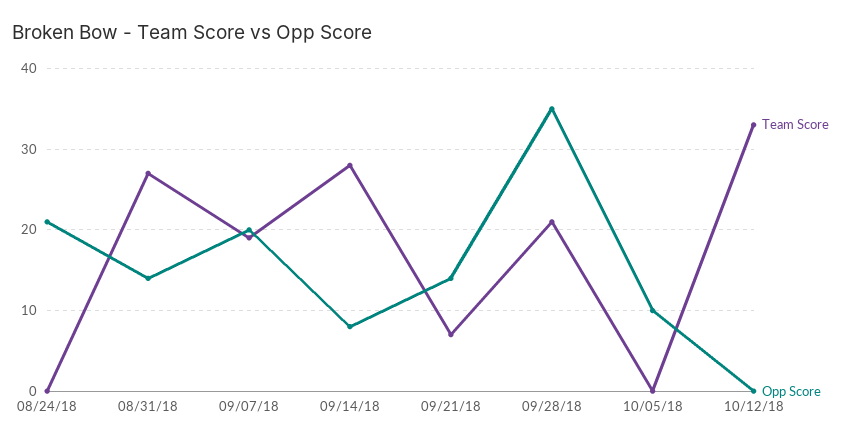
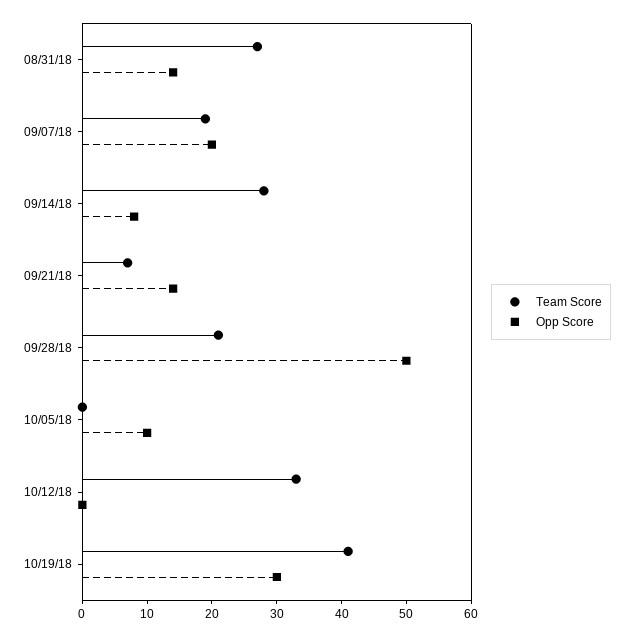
Team Score, 08/24/18: 0 -> none
Opp Score, 08/24/18: 21 -> none
Opp Score, 09/28/18: 35 -> 50
Team Score, 10/19/18: none -> 40
Opp Score, 10/19/18: none -> 30

